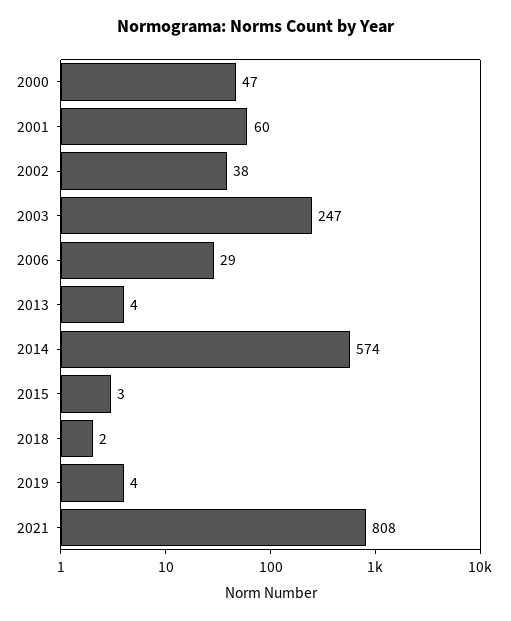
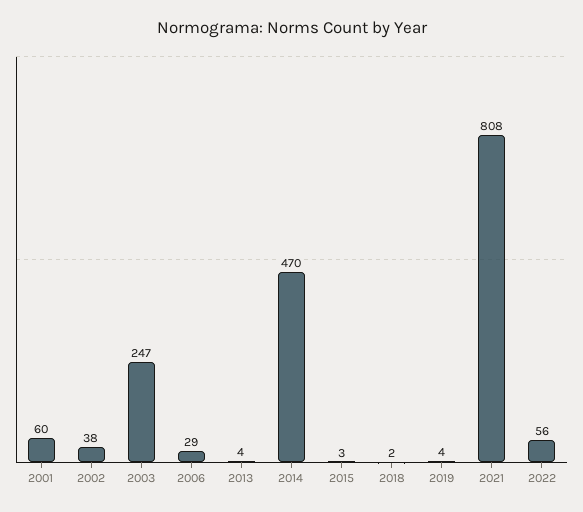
2000: 47 -> none
2014: 574 -> 470
2022: none -> 56

